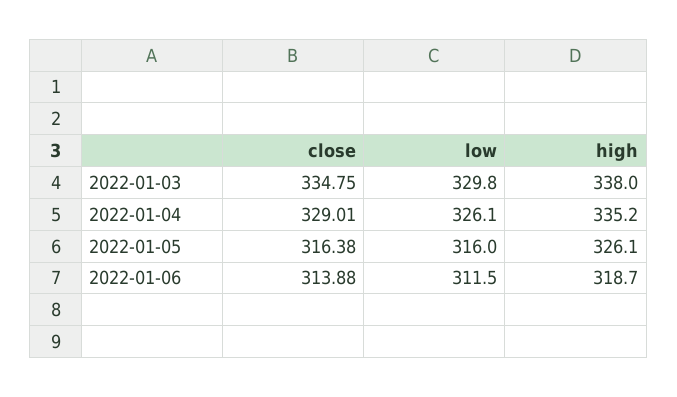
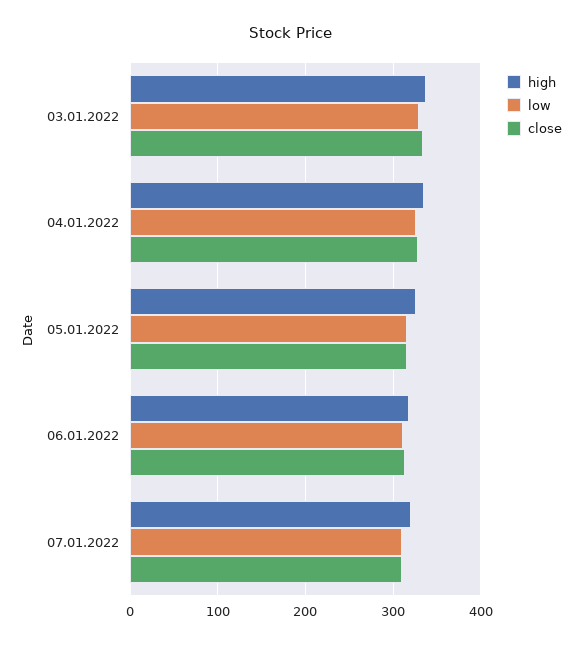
high, 07.01.2022: none -> 320
low, 07.01.2022: none -> 310
close, 07.01.2022: none -> 310

